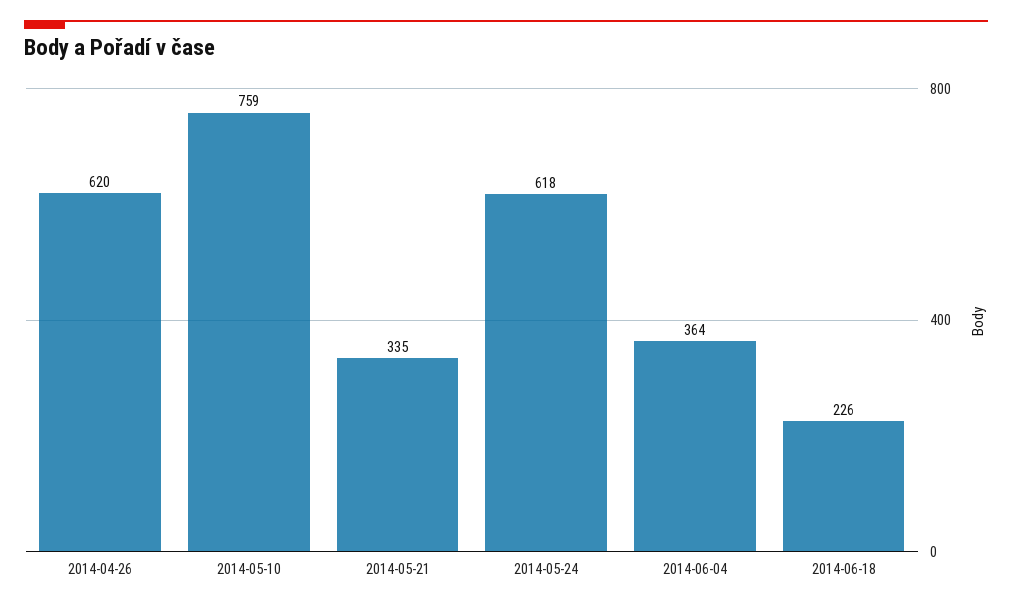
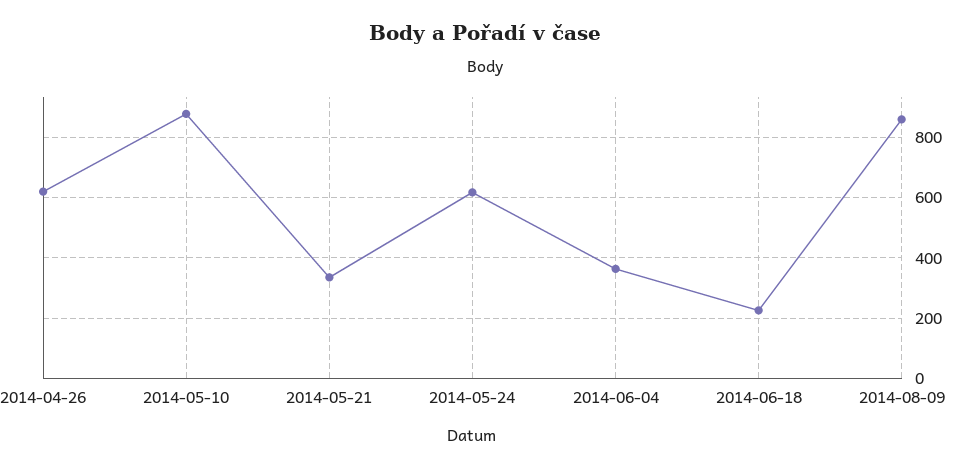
2014-05-10: 759 -> 880
2014-08-09: none -> 860

